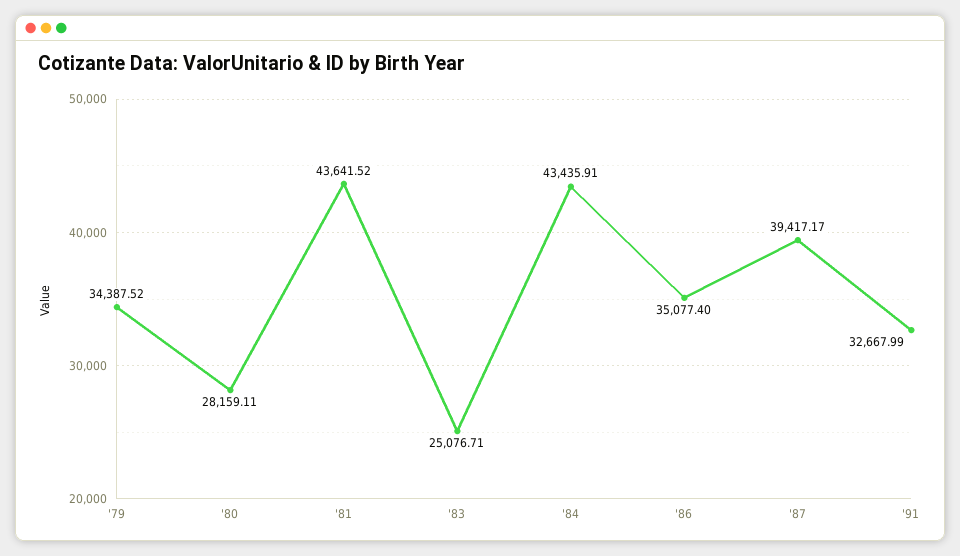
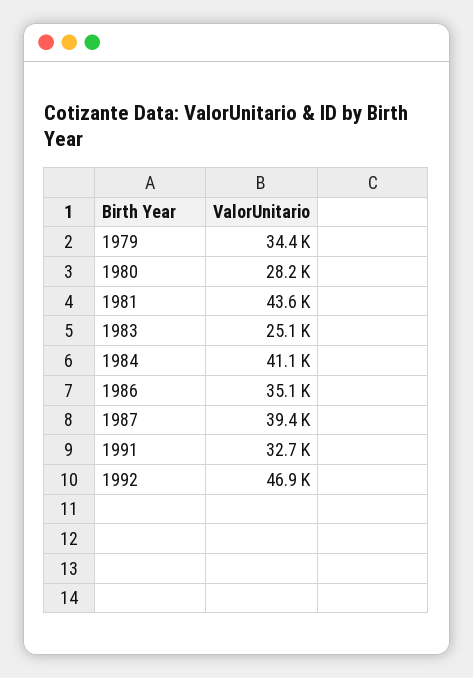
'84: 43435.91 -> 41100
1992: none -> 46900

